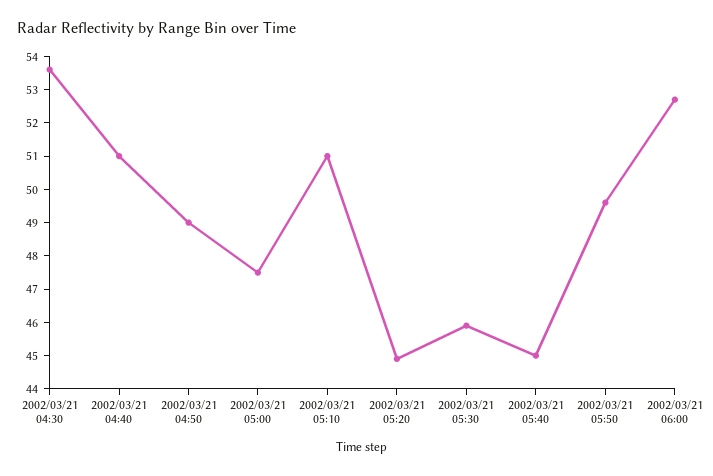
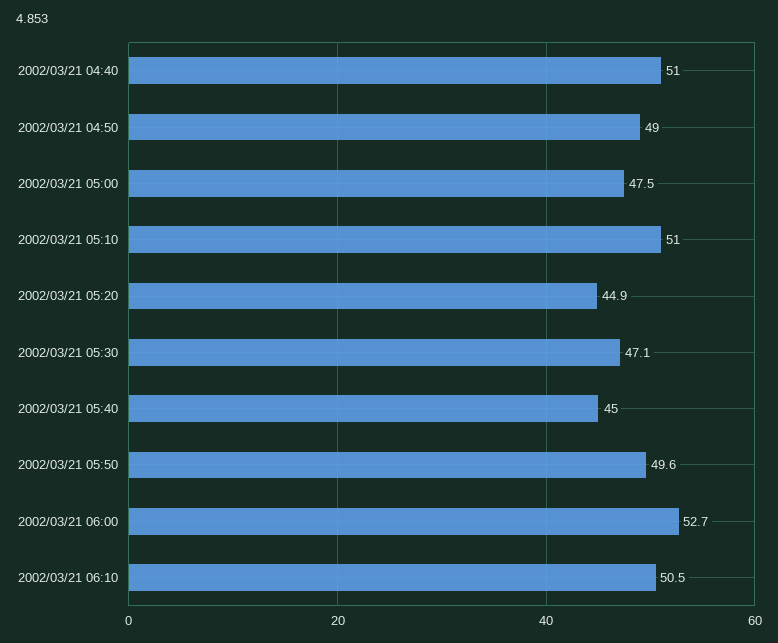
2002/03/21 04:30: 53.5 -> none
2002/03/21 05:30: 46 -> 47.1
2002/03/21 06:10: none -> 50.5

